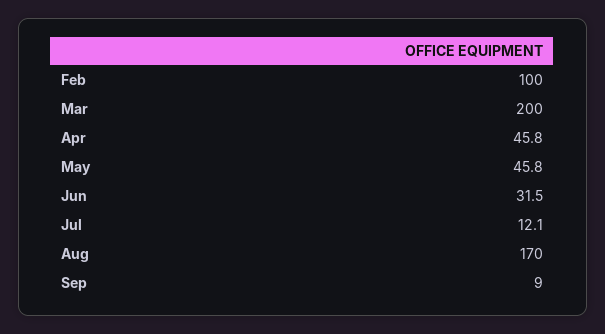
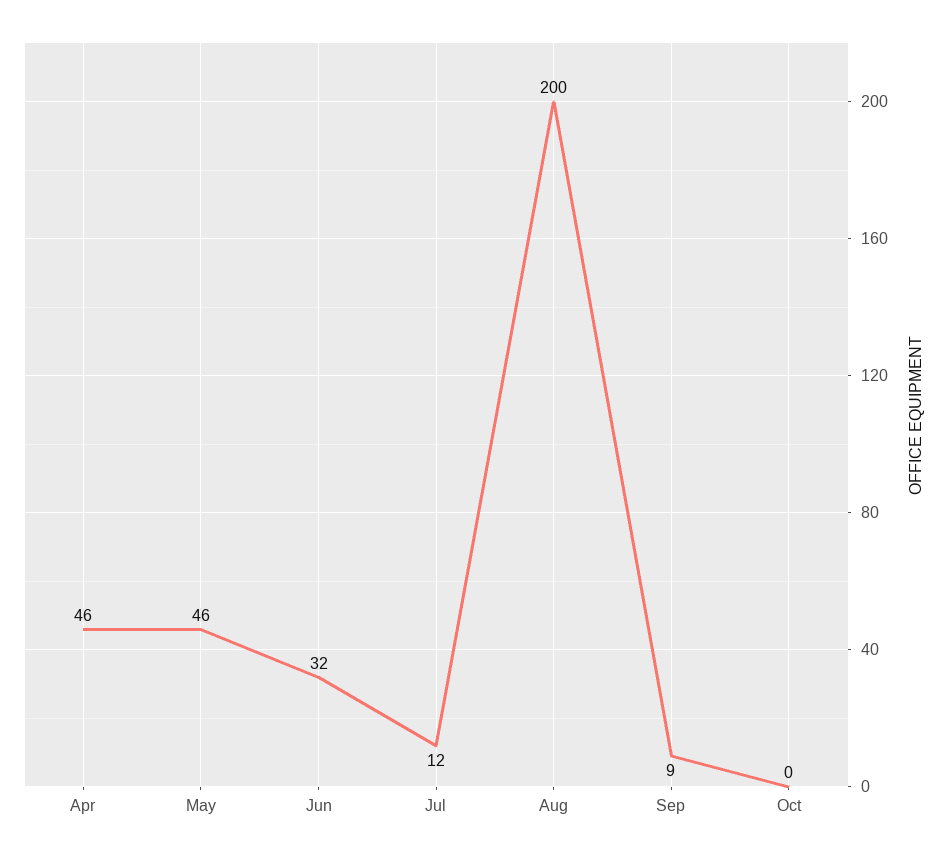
Feb: 100 -> none
Mar: 200 -> none
Aug: 170 -> 200
Oct: none -> 0

